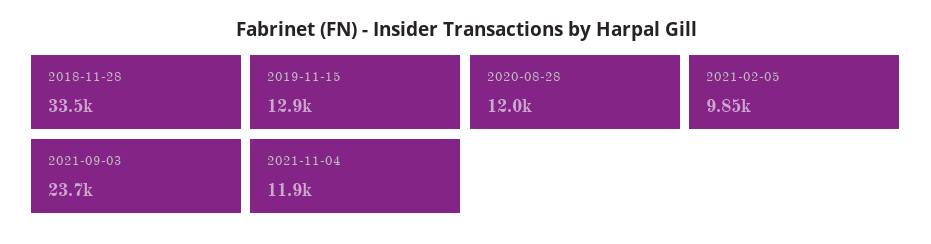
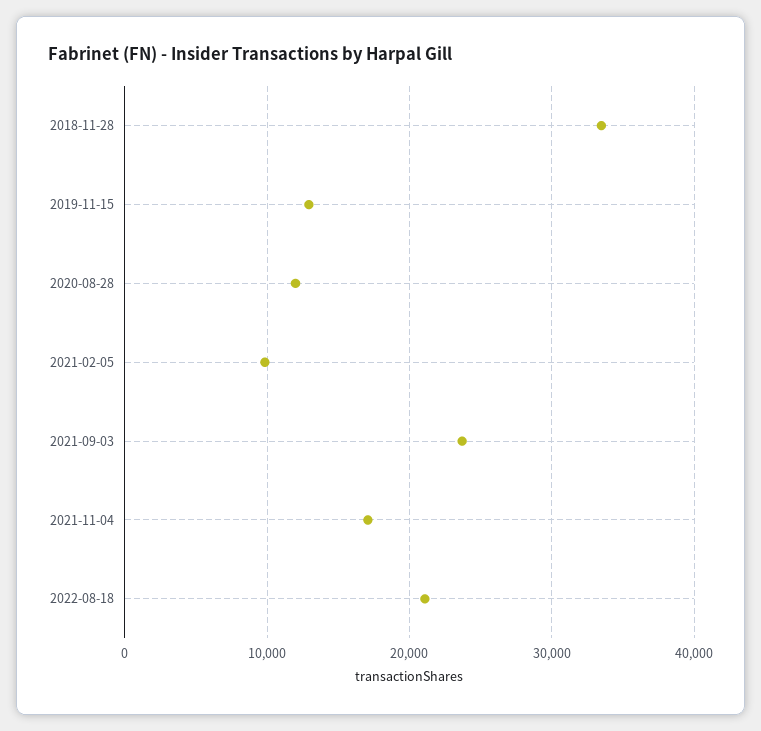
2021-11-04: 11900 -> 17000
2022-08-18: none -> 21000

